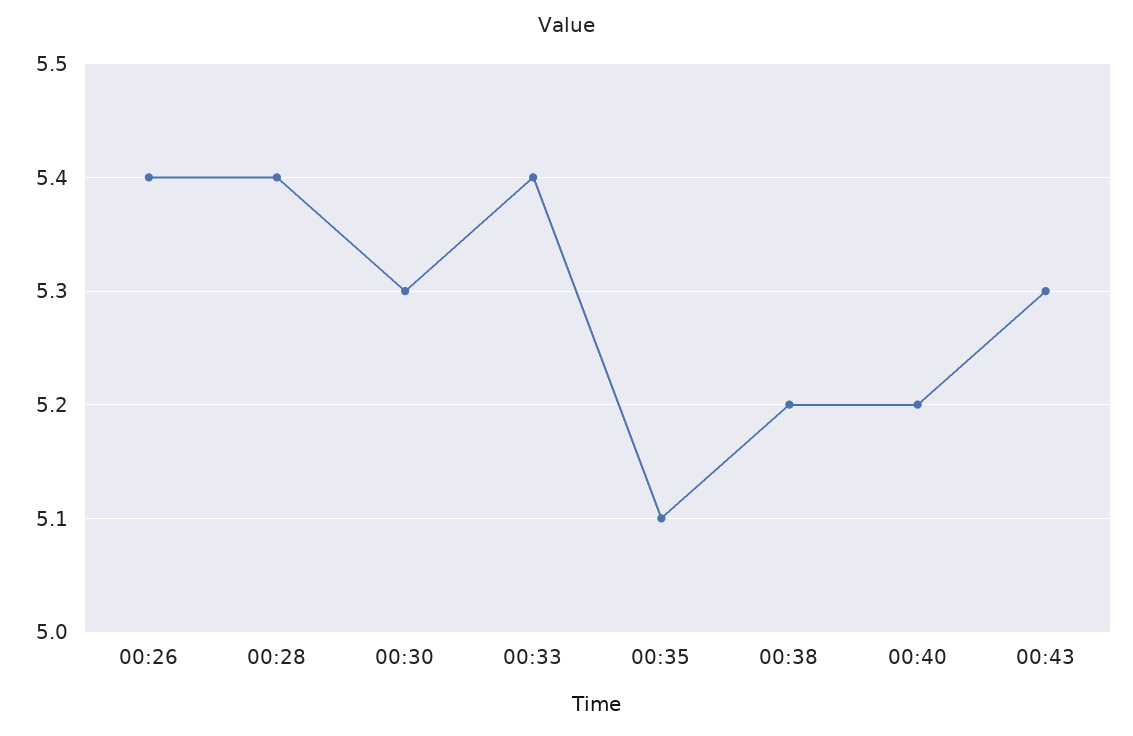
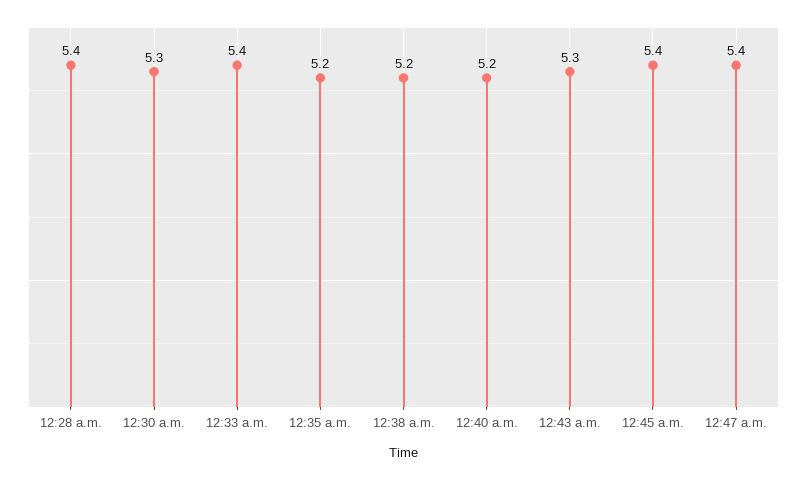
00:26: 5.4 -> none
00:35: 5.1 -> 5.2
12:45 a.m.: none -> 5.4
12:47 a.m.: none -> 5.4

